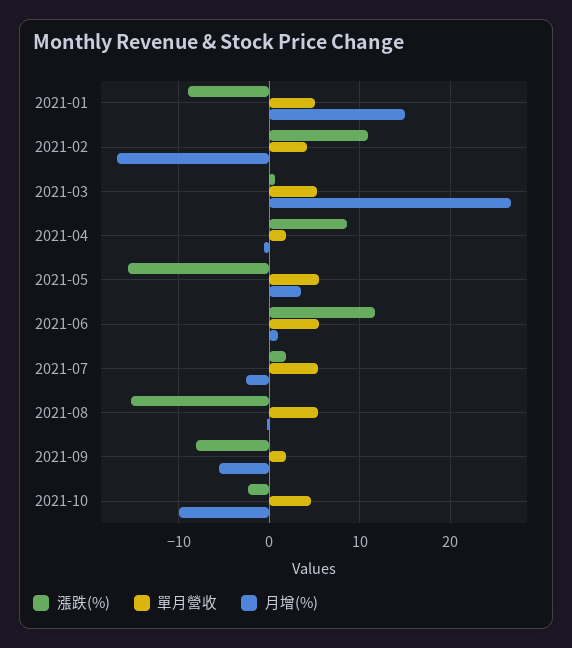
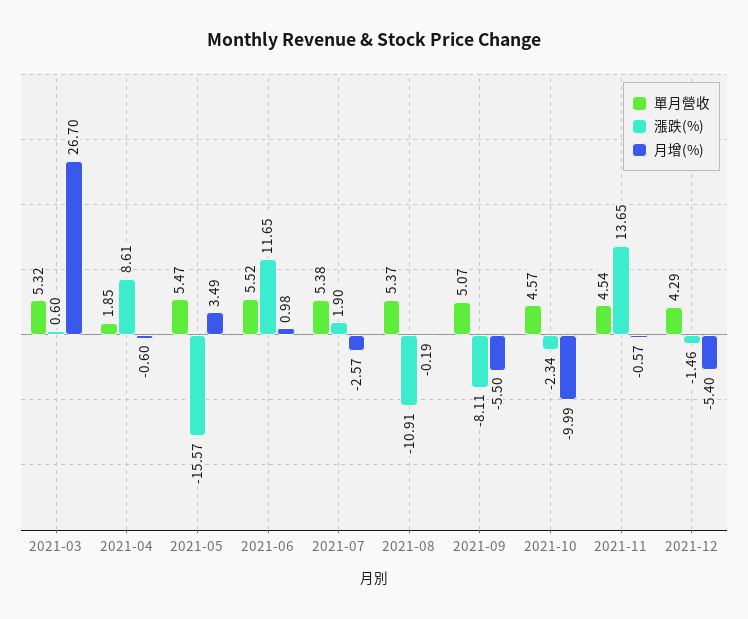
漲跌(%), 2021-01: -9 -> none
單月營收, 2021-01: 5 -> none
月增(%), 2021-01: 15 -> none
漲跌(%), 2021-02: 11 -> none
單月營收, 2021-02: 4 -> none
月增(%), 2021-02: -17 -> none
漲跌(%), 2021-08: -15 -> -10.91
單月營收, 2021-09: 2 -> 5.07
單月營收, 2021-11: none -> 4.54
漲跌(%), 2021-11: none -> 13.65
月增(%), 2021-11: none -> -0.57
單月營收, 2021-12: none -> 4.29
漲跌(%), 2021-12: none -> -1.46
月增(%), 2021-12: none -> -5.4

